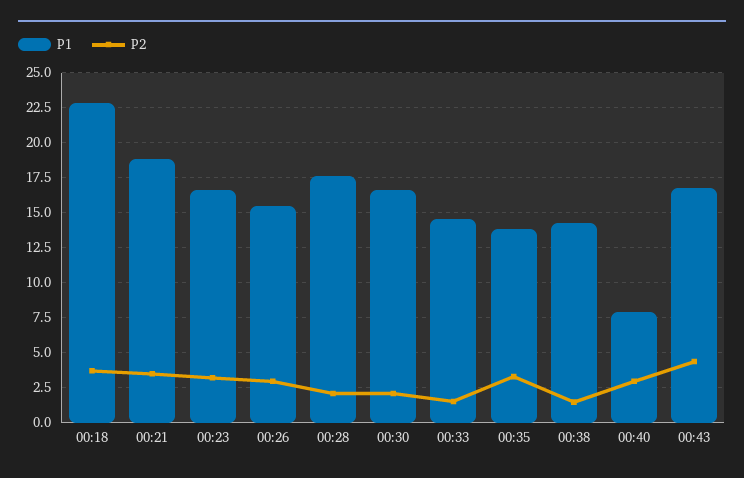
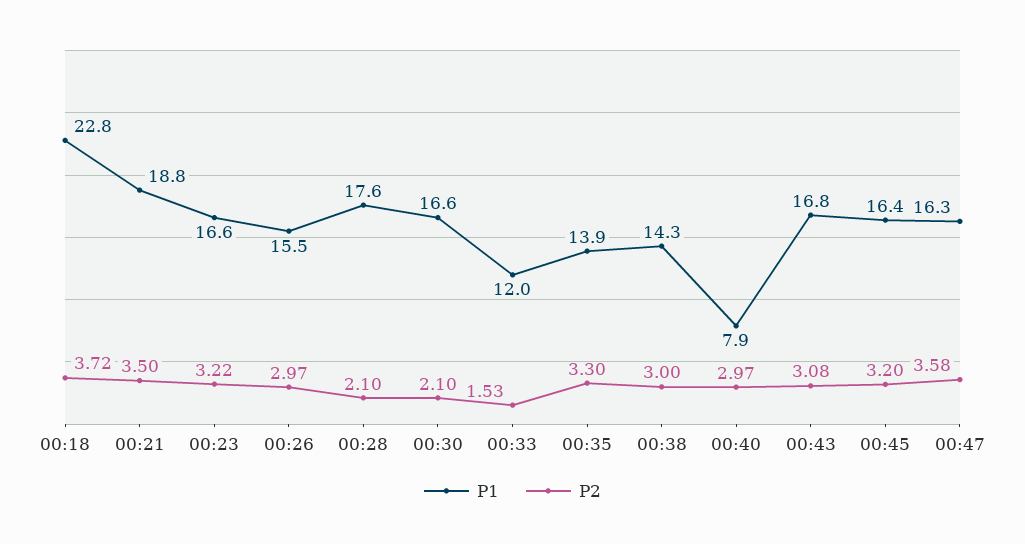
P1, 00:33: 14.5 -> 12
P2, 00:38: 1.5 -> 3
P2, 00:43: 4.5 -> 3.08
P1, 00:45: none -> 16.4
P2, 00:45: none -> 3.2
P1, 00:47: none -> 16.3
P2, 00:47: none -> 3.58

